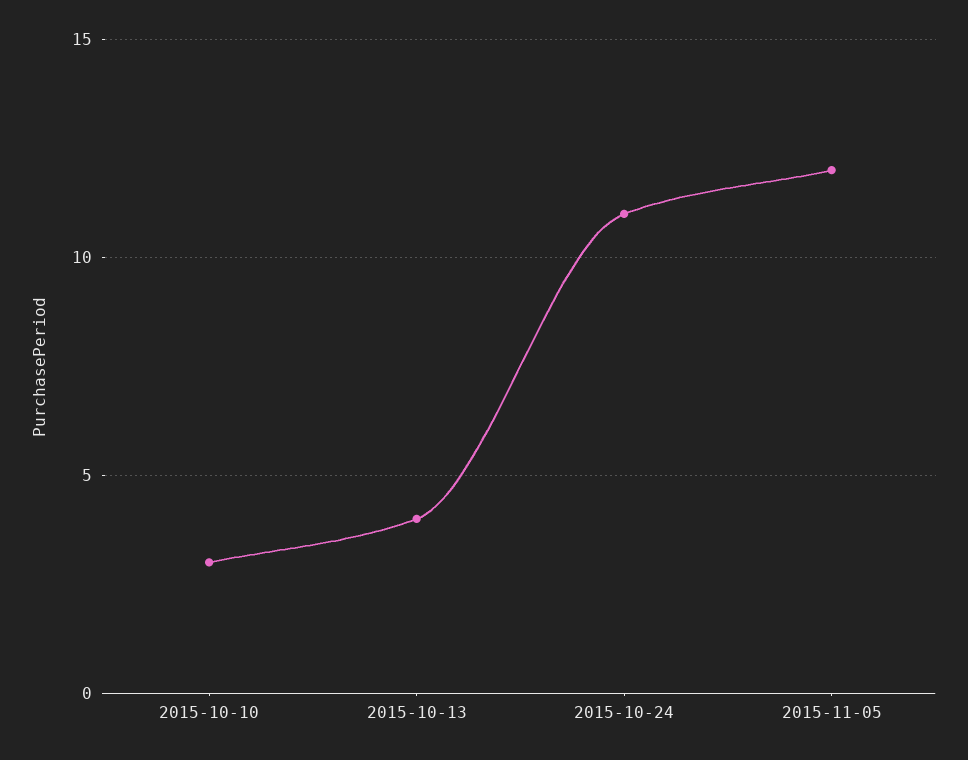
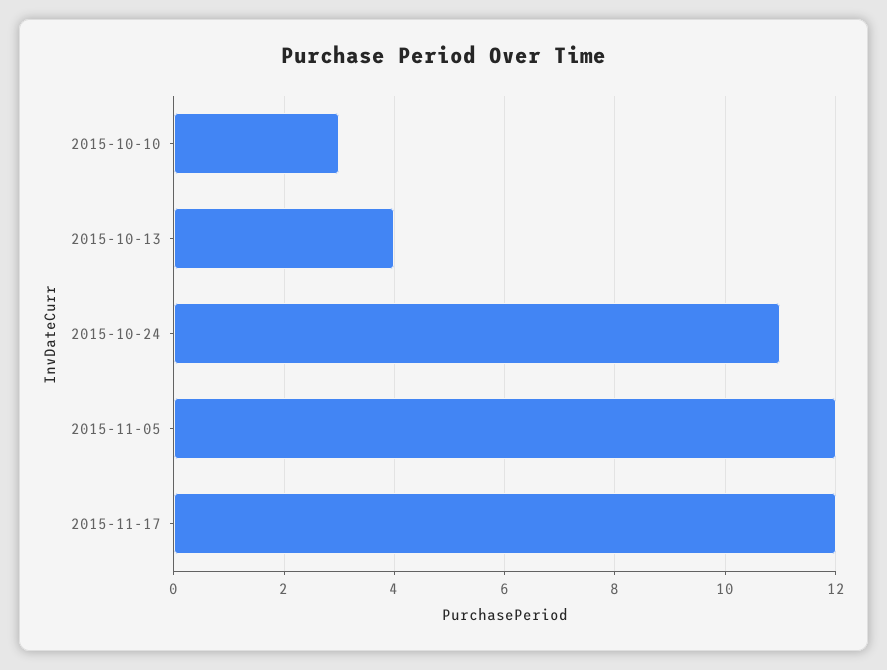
2015-11-17: none -> 12

